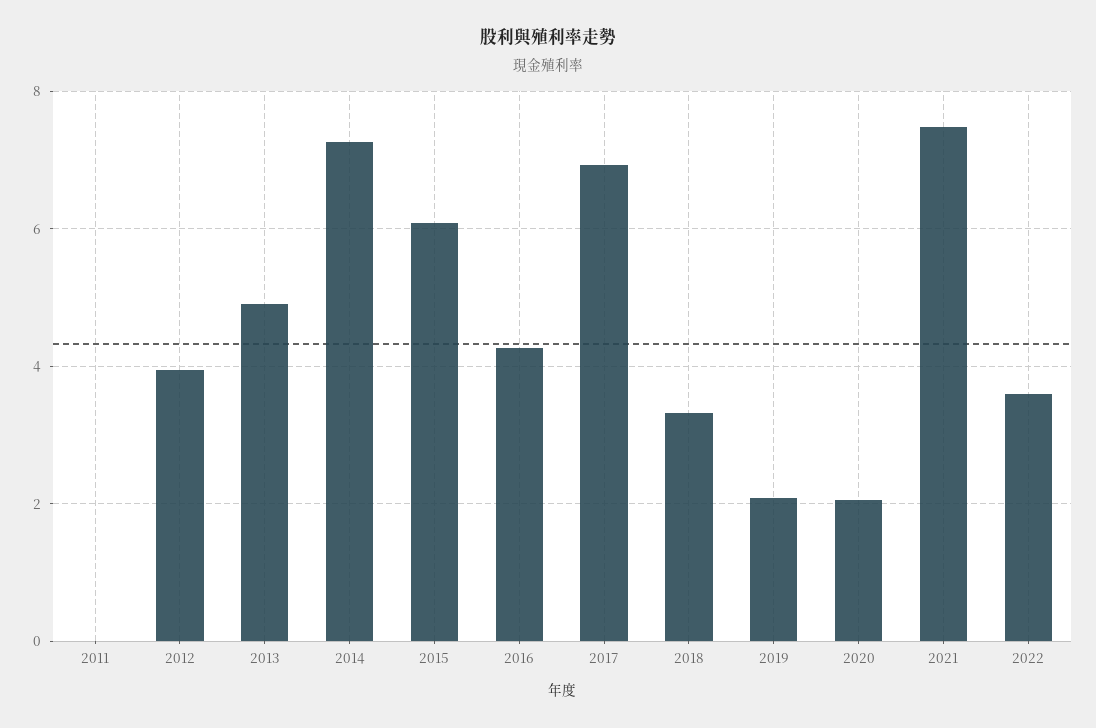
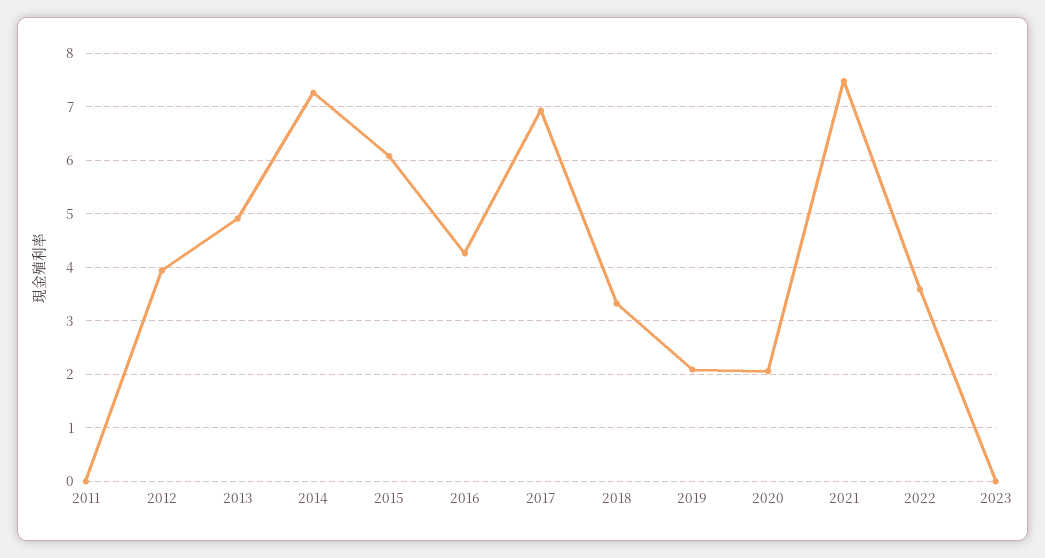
2023: none -> 0

